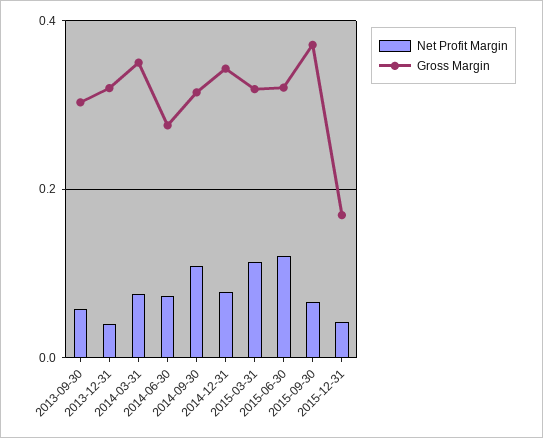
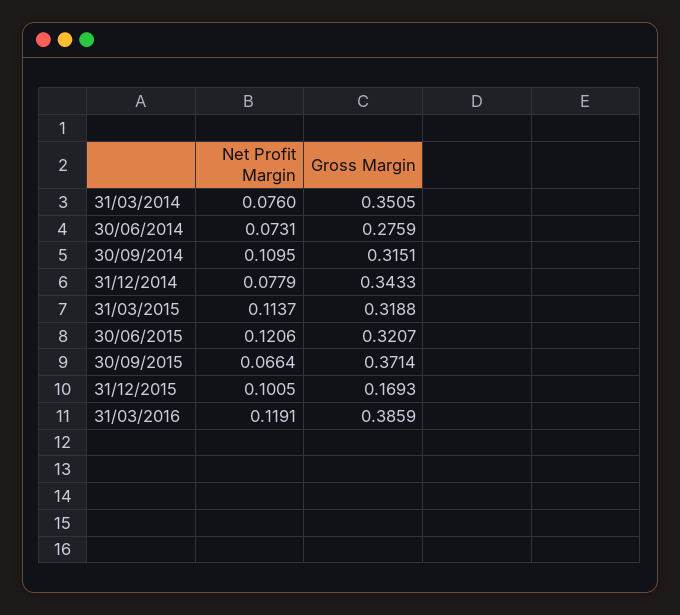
Net Profit Margin, 2013-09-30: 0.06 -> none
Gross Margin, 2013-09-30: 0.3 -> none
Net Profit Margin, 2013-12-31: 0.04 -> none
Gross Margin, 2013-12-31: 0.32 -> none
Net Profit Margin, 2015-12-31: 0.04 -> 0.1005
Net Profit Margin, 31/03/2016: none -> 0.1191
Gross Margin, 31/03/2016: none -> 0.3859

